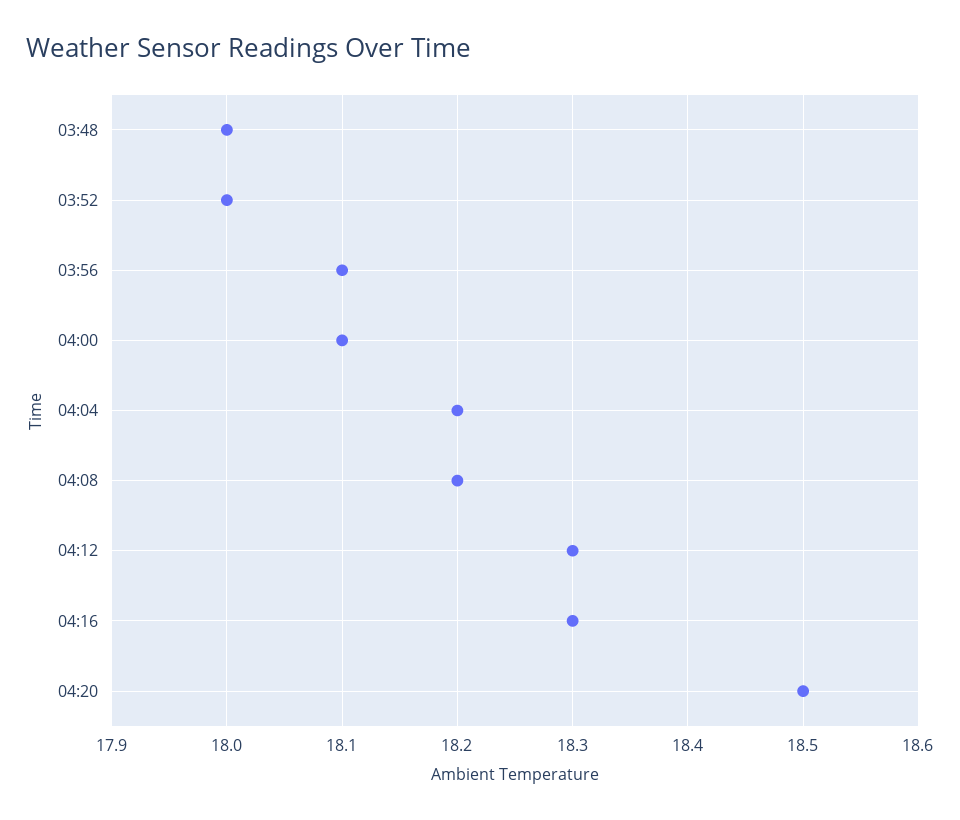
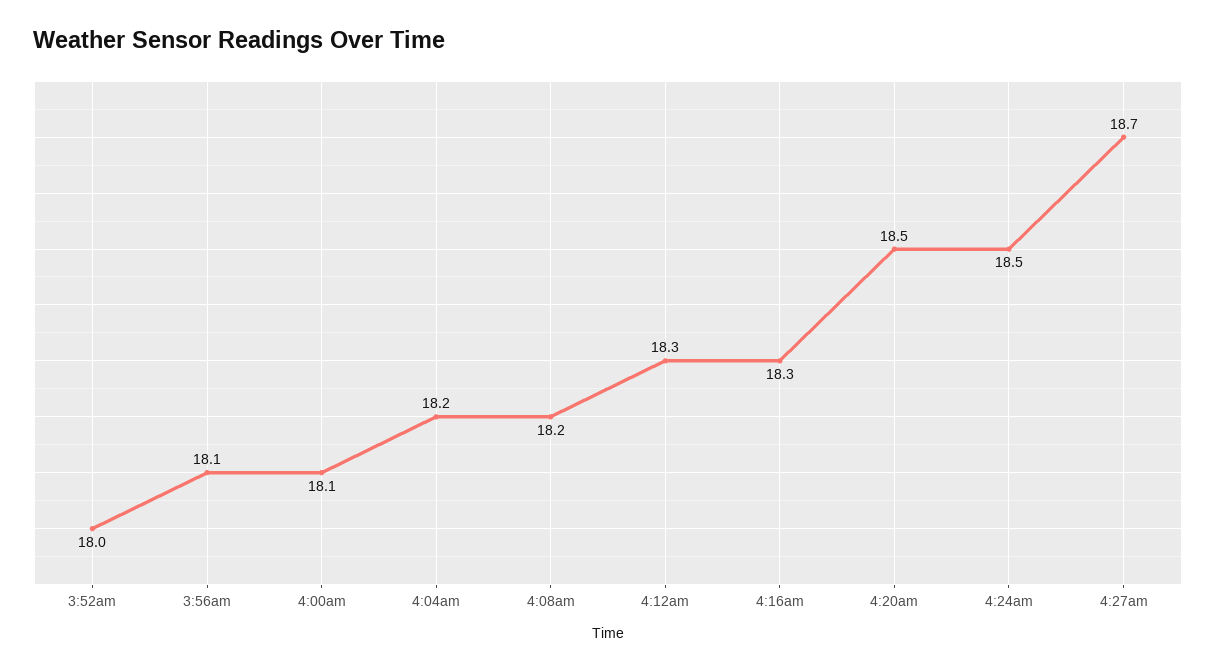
03:48: 18 -> none
4:24am: none -> 18.5
4:27am: none -> 18.7

